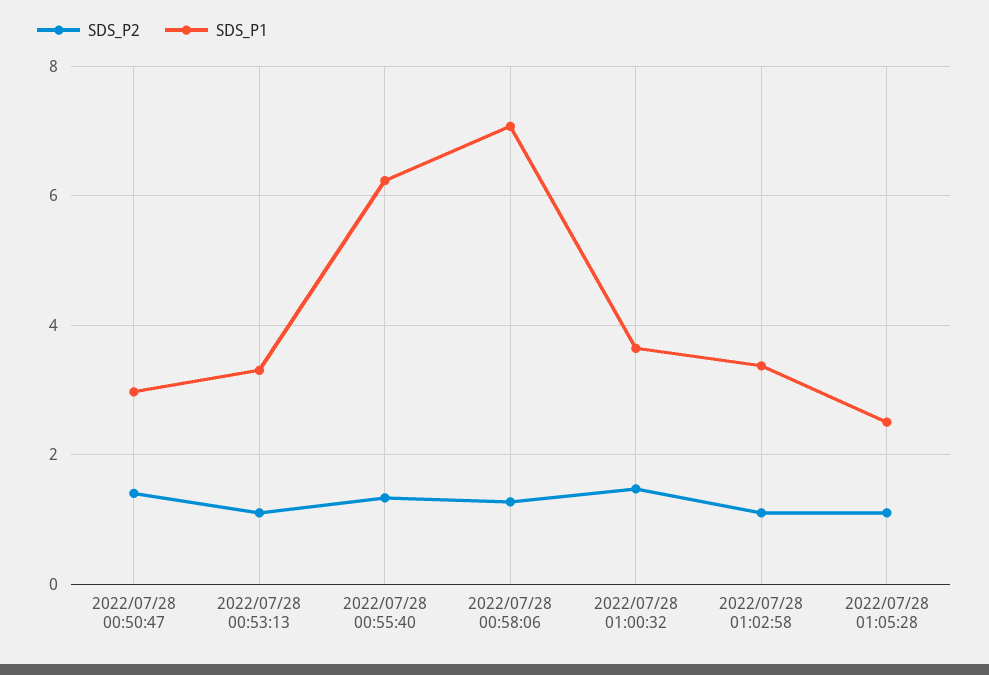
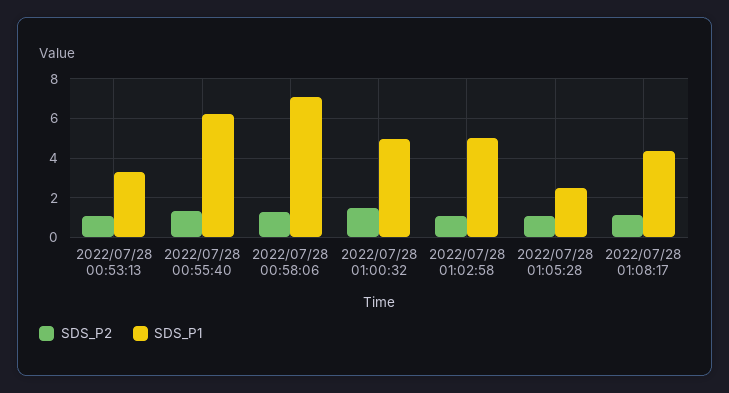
SDS_P2, 2022/07/28 00:50:47: 1.4 -> none
SDS_P1, 2022/07/28 00:50:47: 3 -> none
SDS_P1, 2022/07/28 01:00:32: 3.6 -> 5
SDS_P1, 2022/07/28 01:02:58: 3.4 -> 5
SDS_P2, 2022/07/28 01:08:17: none -> 1
SDS_P1, 2022/07/28 01:08:17: none -> 4.5

